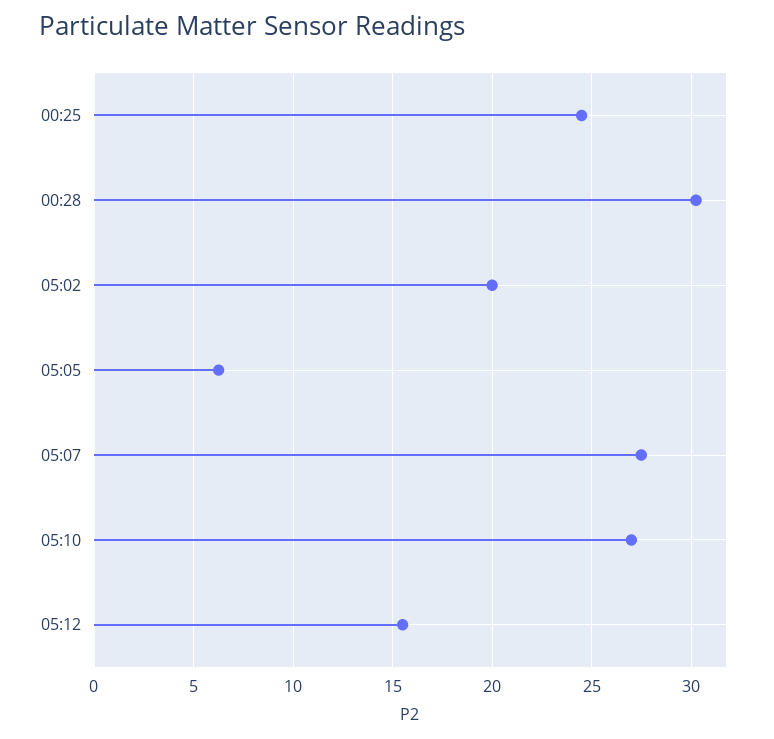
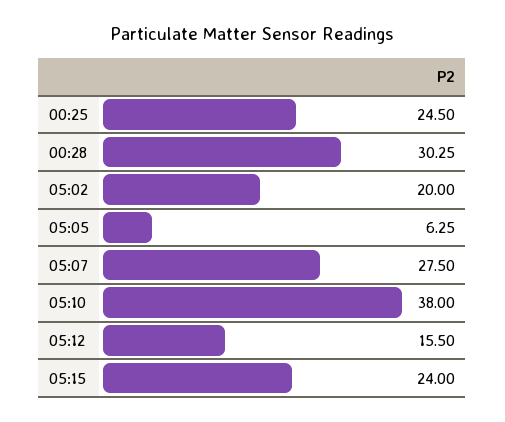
05:10: 27 -> 38
05:15: none -> 24

